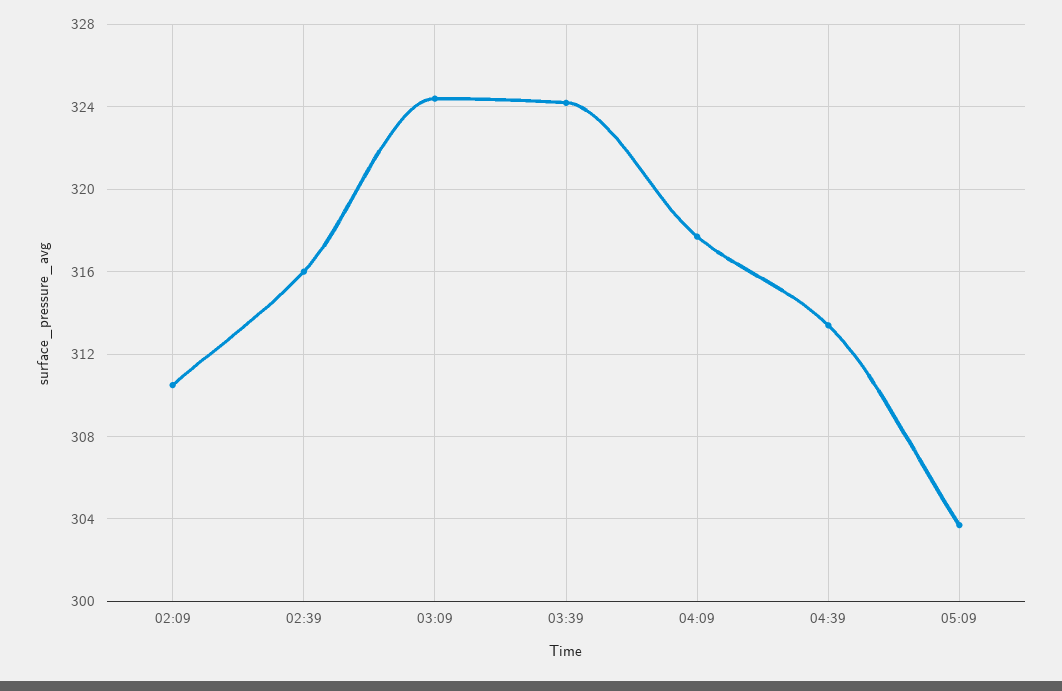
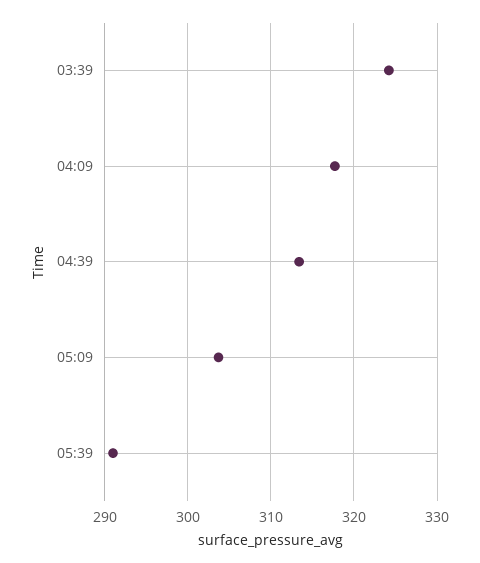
02:09: 310.5 -> none
02:39: 316 -> none
03:09: 324.5 -> none
05:39: none -> 291

